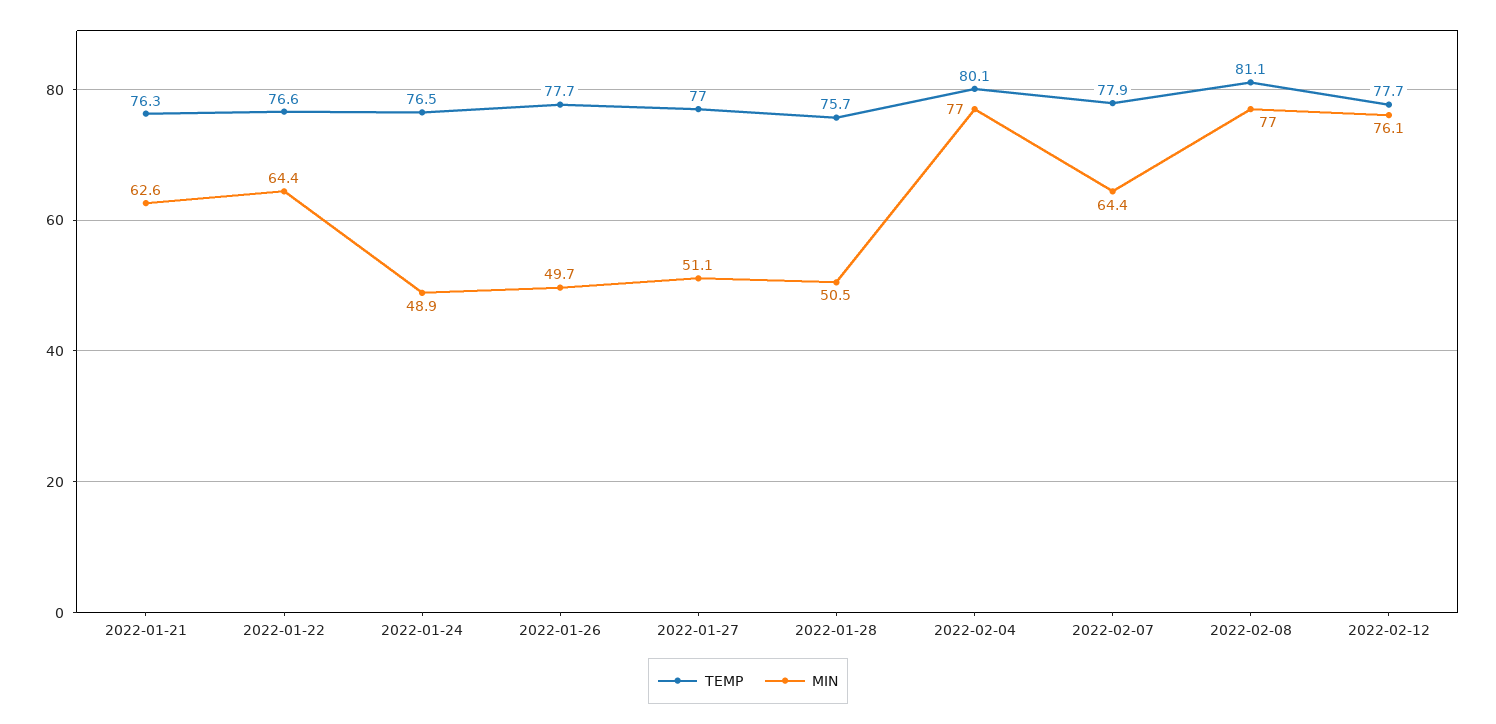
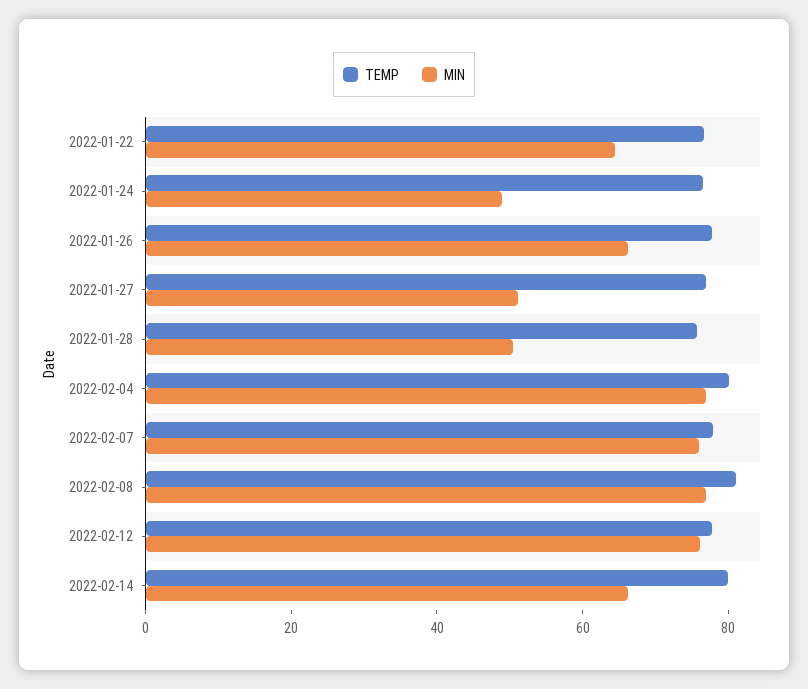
TEMP, 2022-01-21: 76.3 -> none
MIN, 2022-01-21: 62.6 -> none
MIN, 2022-01-26: 49.7 -> 65
MIN, 2022-02-07: 64.4 -> 75
TEMP, 2022-02-14: none -> 80
MIN, 2022-02-14: none -> 65

